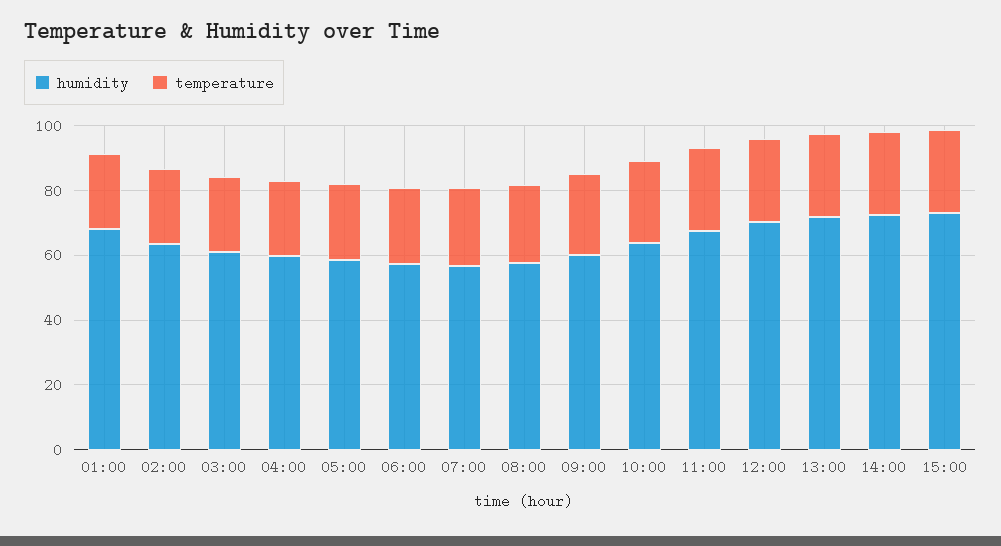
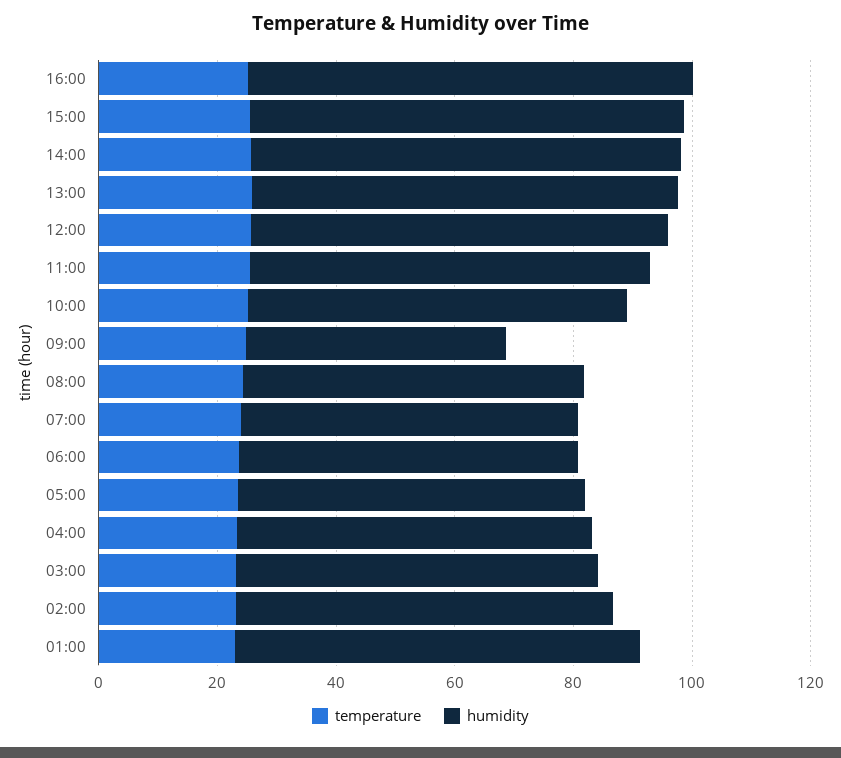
humidity, 09:00: 60 -> 45
temperature, 16:00: none -> 25
humidity, 16:00: none -> 75

